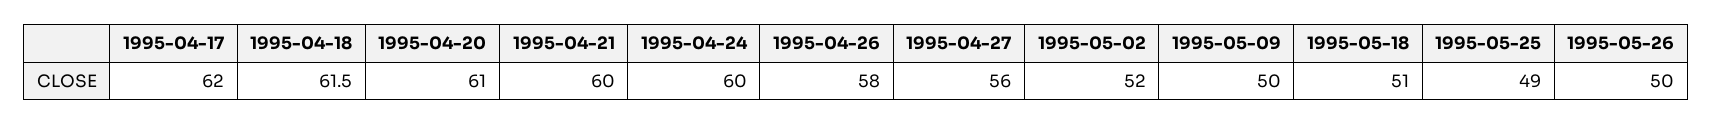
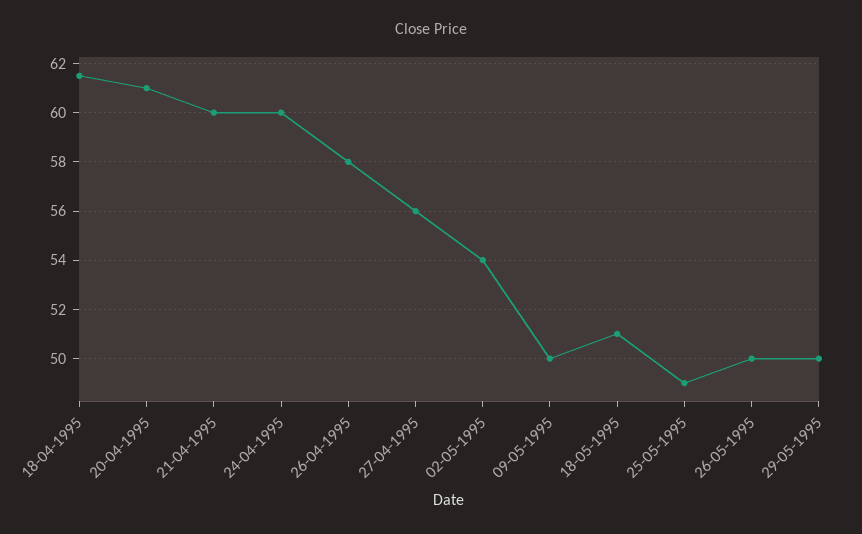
1995-04-17: 62 -> none
1995-05-02: 52 -> 54
29-05-1995: none -> 50

